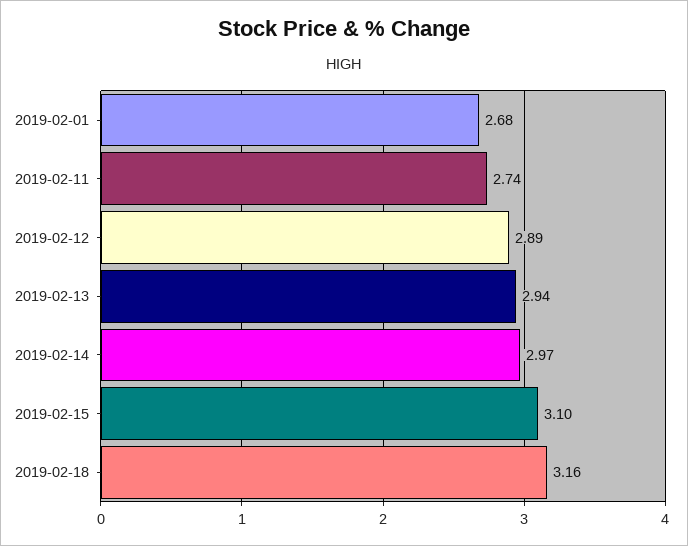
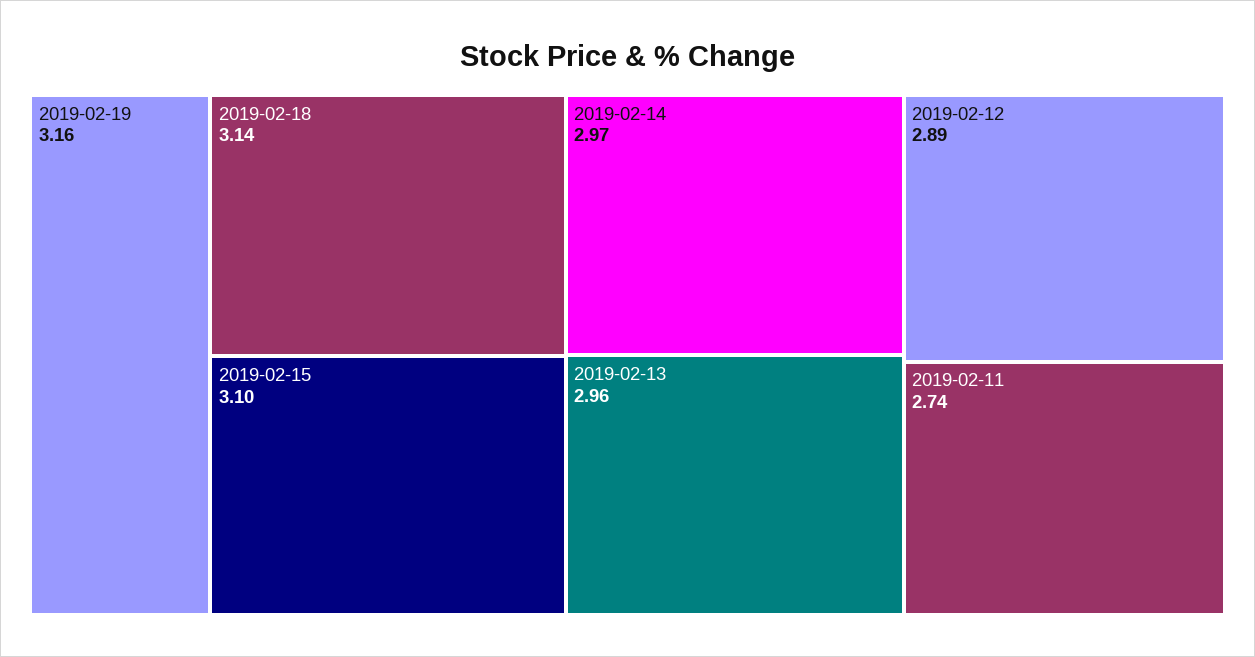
2019-02-01: 2.68 -> none
2019-02-13: 2.94 -> 2.96
2019-02-18: 3.16 -> 3.14
2019-02-19: none -> 3.16

